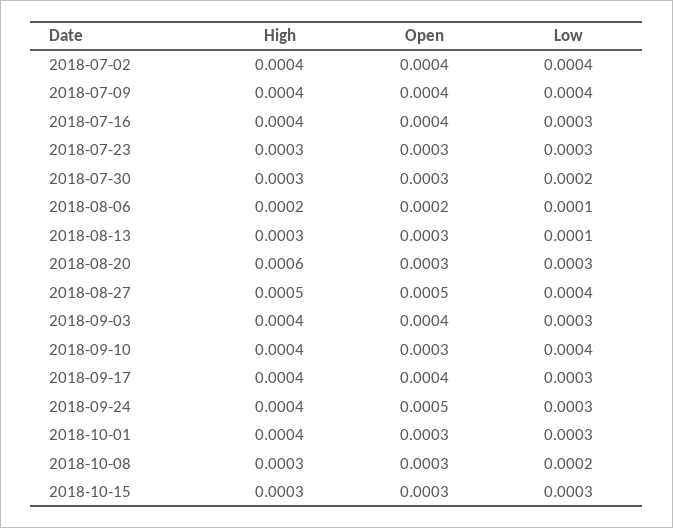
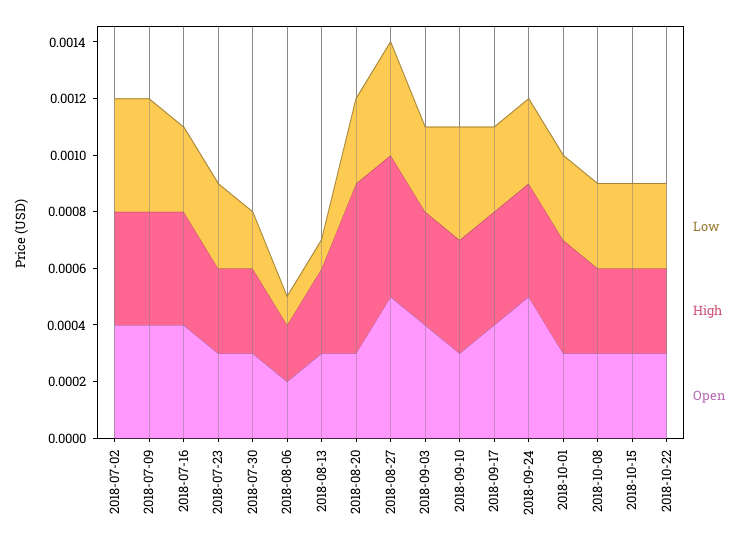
Low, 2018-10-08: 0.0002 -> 0.0003
Low, 2018-10-22: none -> 0.0003
High, 2018-10-22: none -> 0.0003
Open, 2018-10-22: none -> 0.0003

